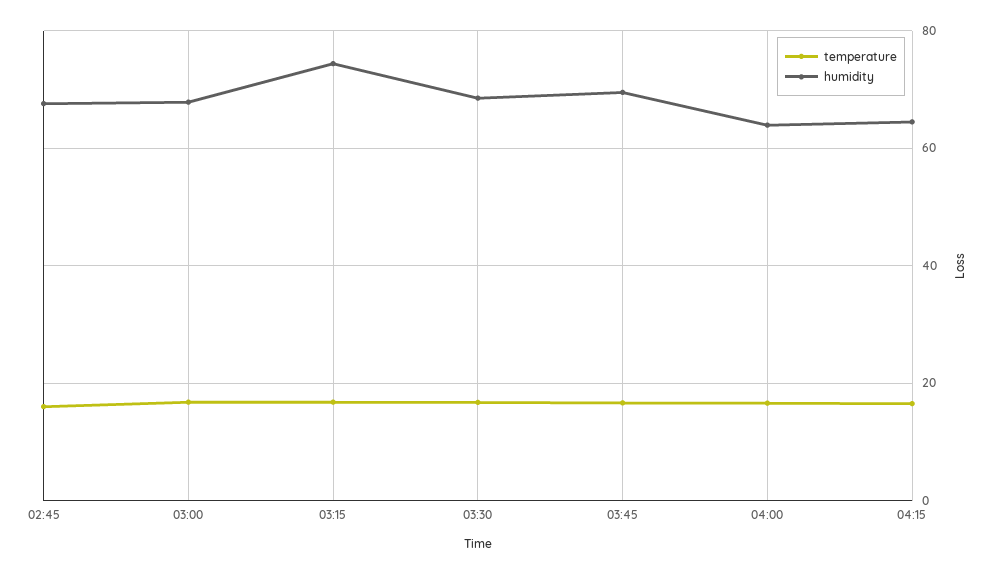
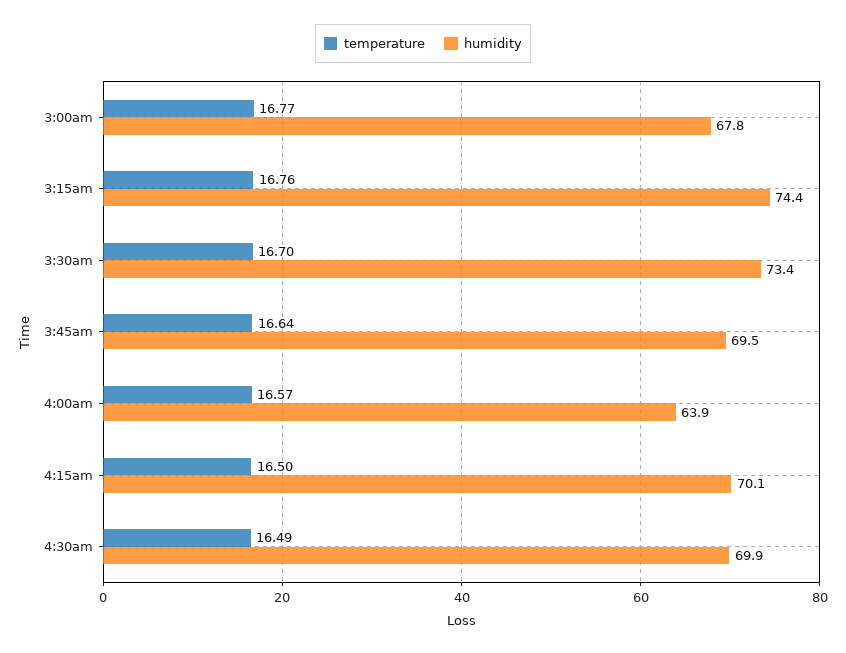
temperature, 02:45: 16 -> none
humidity, 02:45: 68 -> none
humidity, 03:30: 68 -> 73.4
humidity, 04:15: 64 -> 70.1
temperature, 4:30am: none -> 16.49
humidity, 4:30am: none -> 69.9

